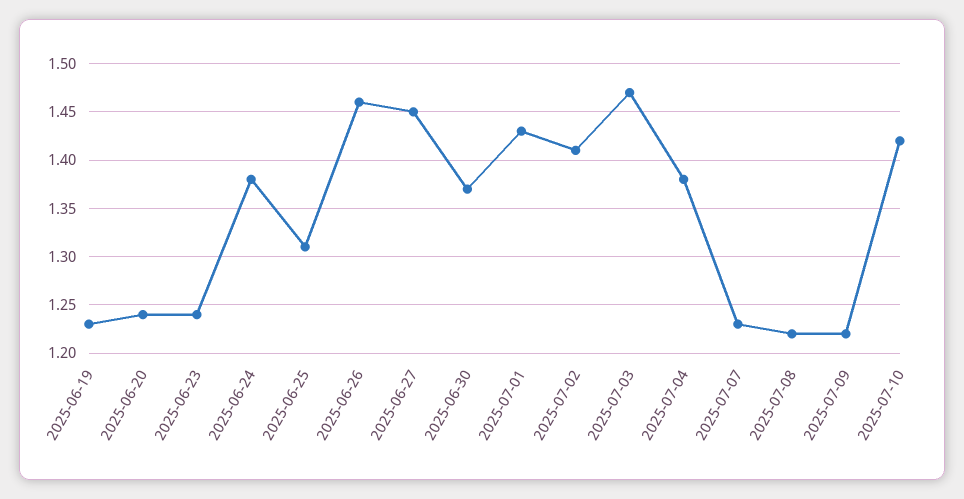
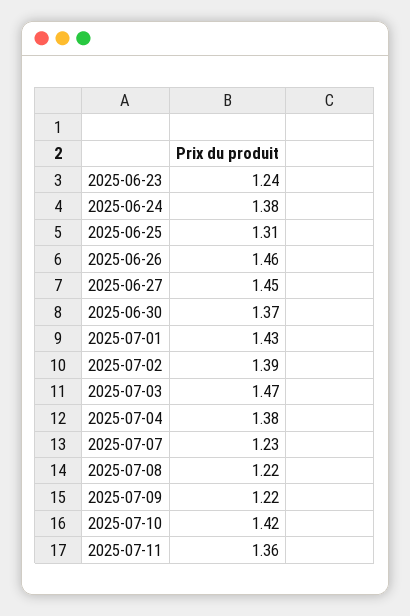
2025-06-19: 1.23 -> none
2025-06-20: 1.24 -> none
2025-07-02: 1.41 -> 1.39
2025-07-11: none -> 1.36

